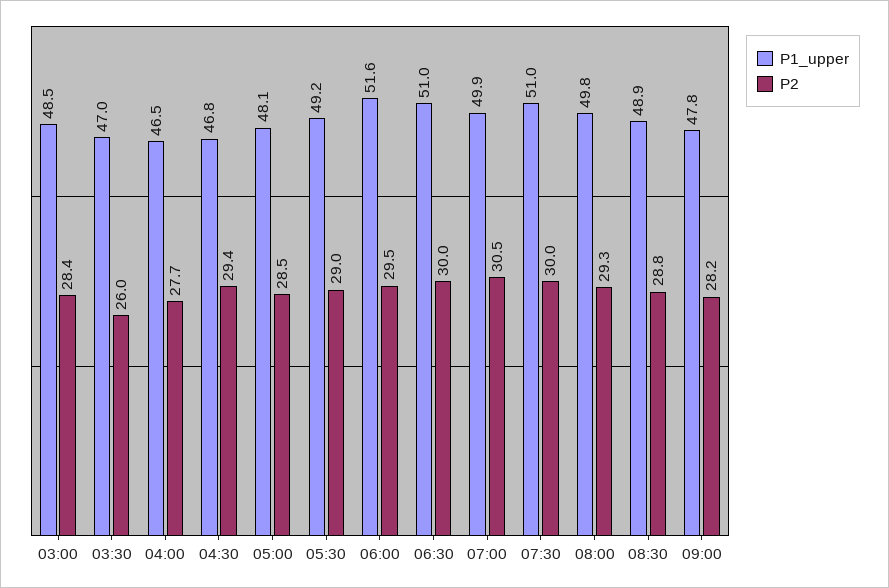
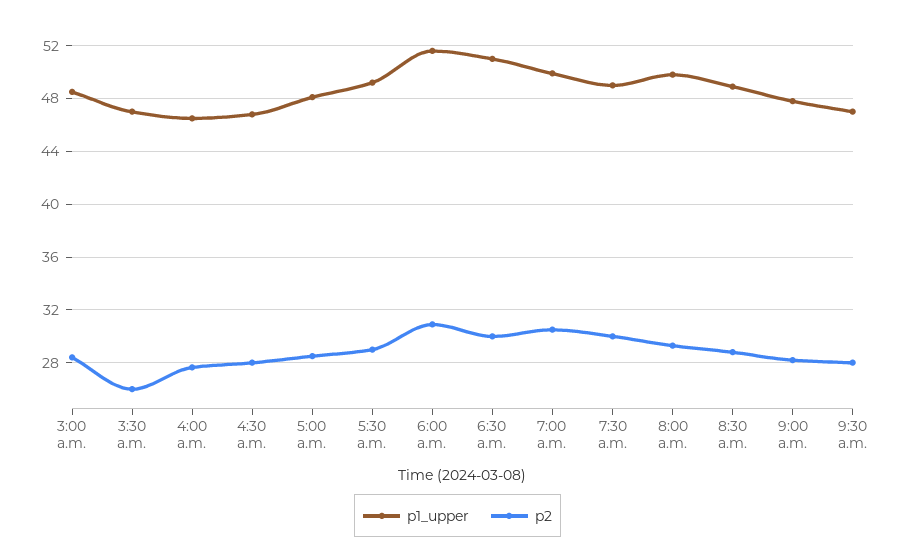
P2, 04:30: 29.4 -> 28
P2, 06:00: 29.5 -> 31
P1_upper, 07:30: 51 -> 49
P1_upper, 9:30 a.m.: none -> 47
P2, 9:30 a.m.: none -> 28

